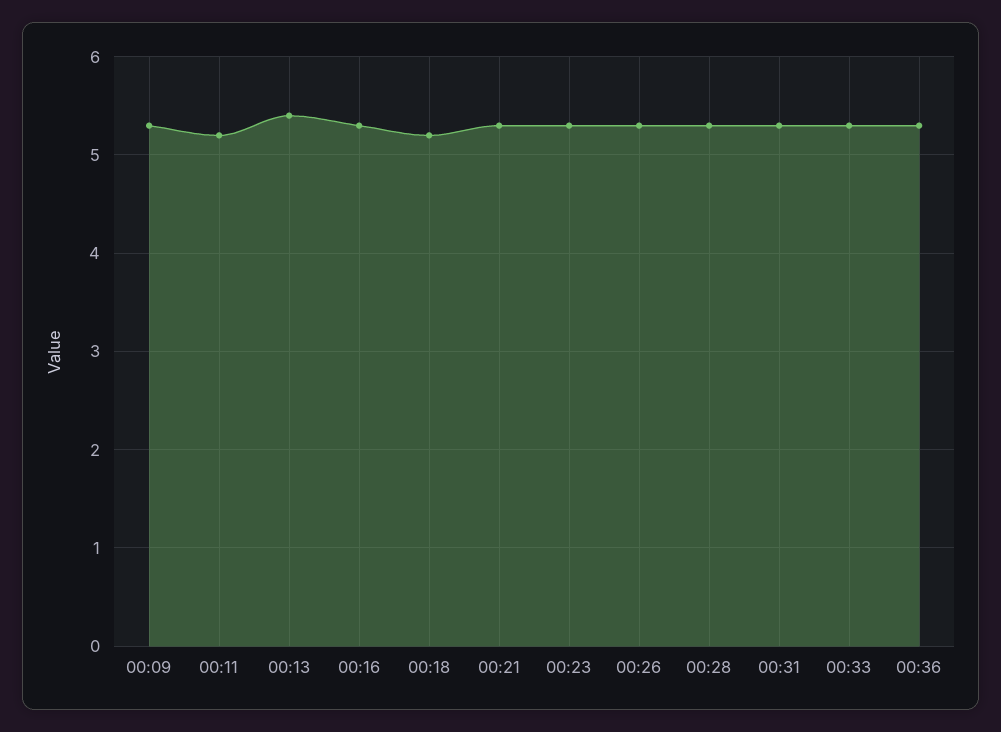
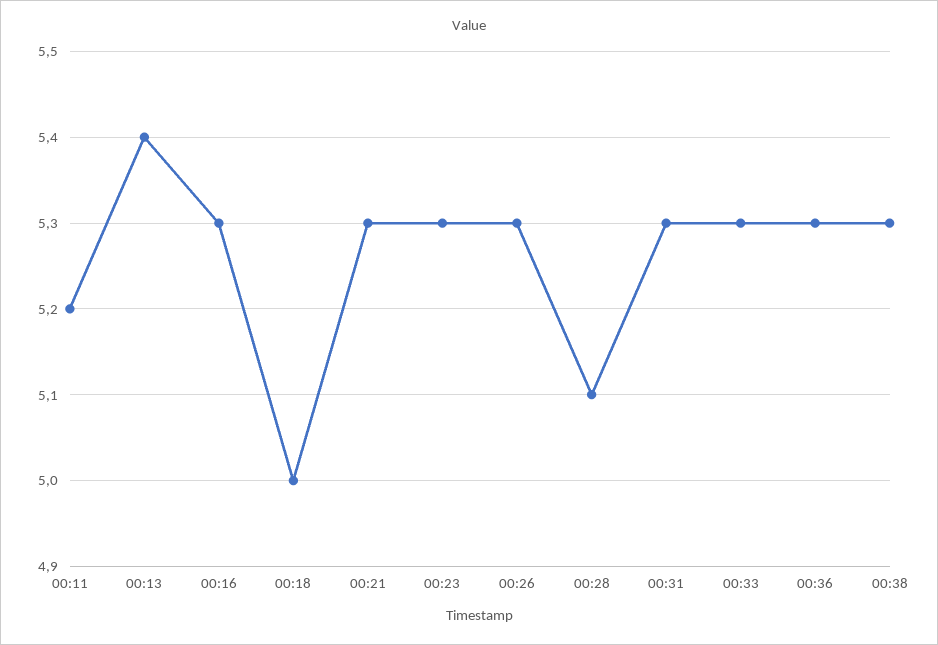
00:09: 5.3 -> none
00:18: 5.2 -> 5
00:28: 5.3 -> 5.1
00:38: none -> 5.3

